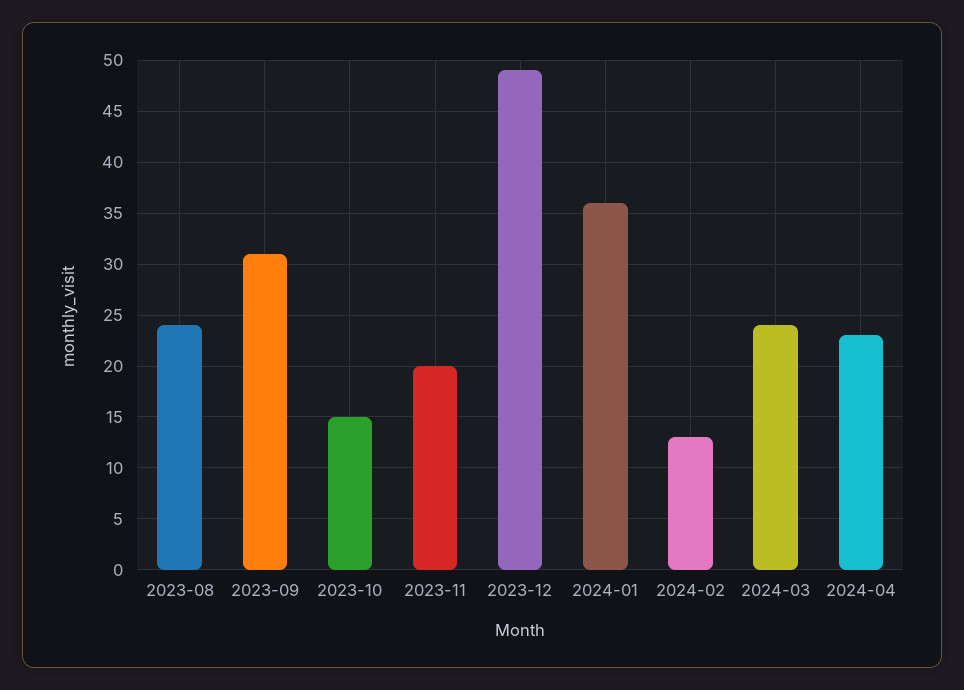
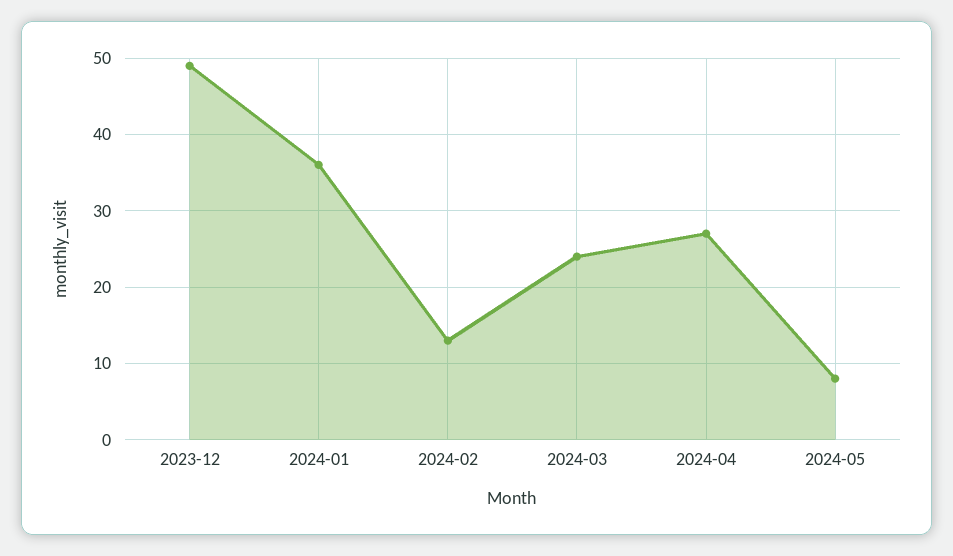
2023-08: 24 -> none
2023-09: 31 -> none
2023-10: 15 -> none
2023-11: 20 -> none
2024-04: 23 -> 27
2024-05: none -> 8

